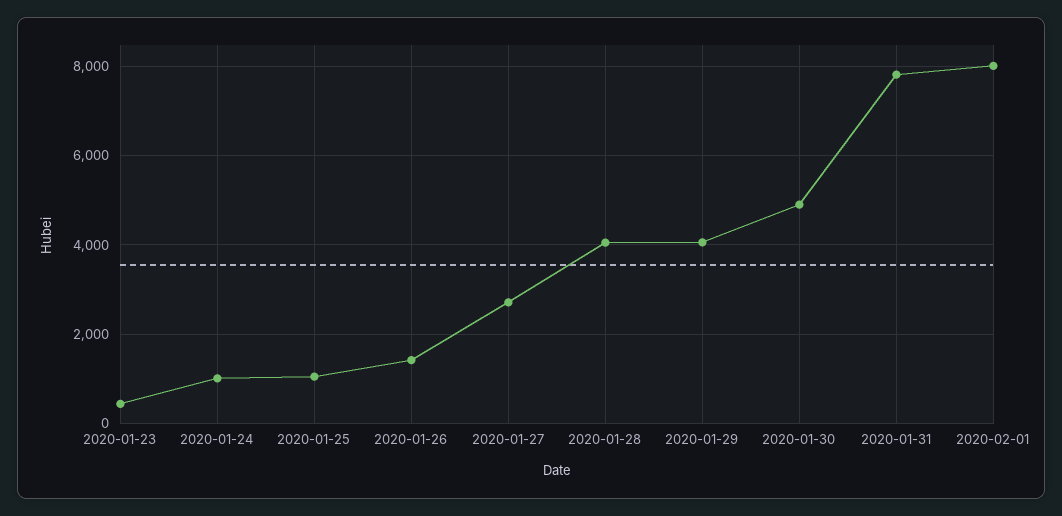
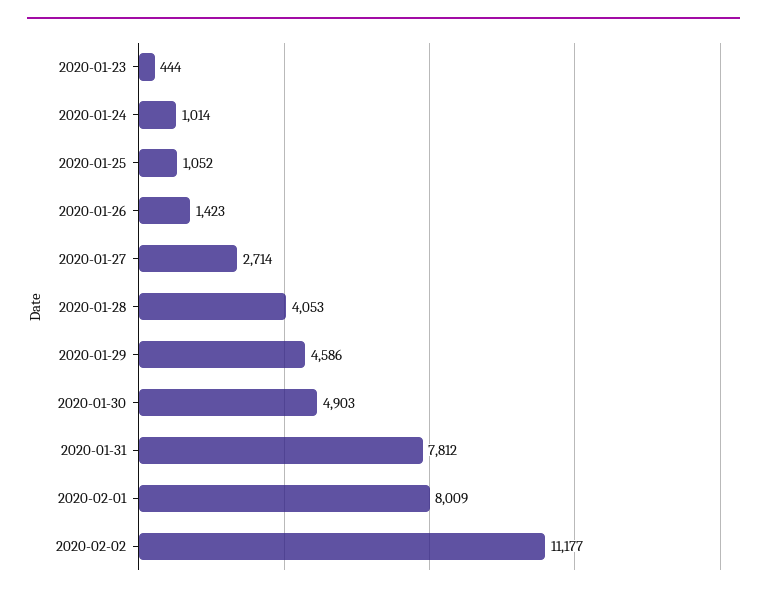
2020-01-29: 4000 -> 4586
2020-02-02: none -> 11177

